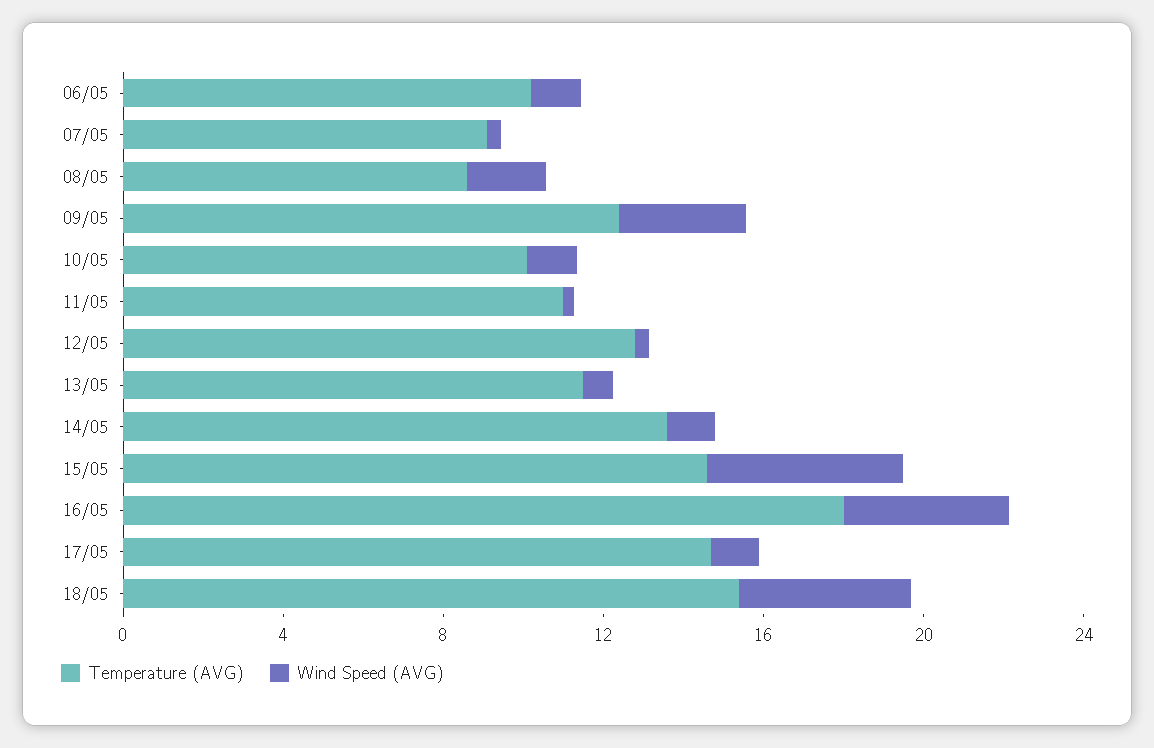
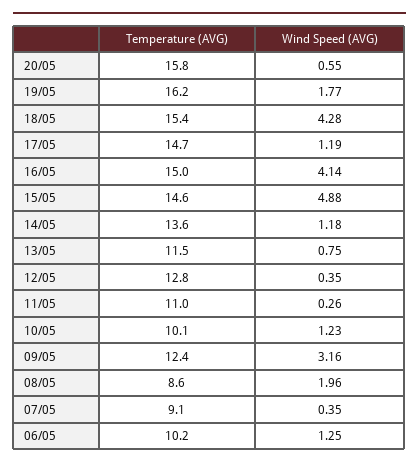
Temperature (AVG), 16/05: 18 -> 15
Temperature (AVG), 20/05: none -> 15.8
Wind Speed (AVG), 20/05: none -> 0.55
Temperature (AVG), 19/05: none -> 16.2
Wind Speed (AVG), 19/05: none -> 1.77

